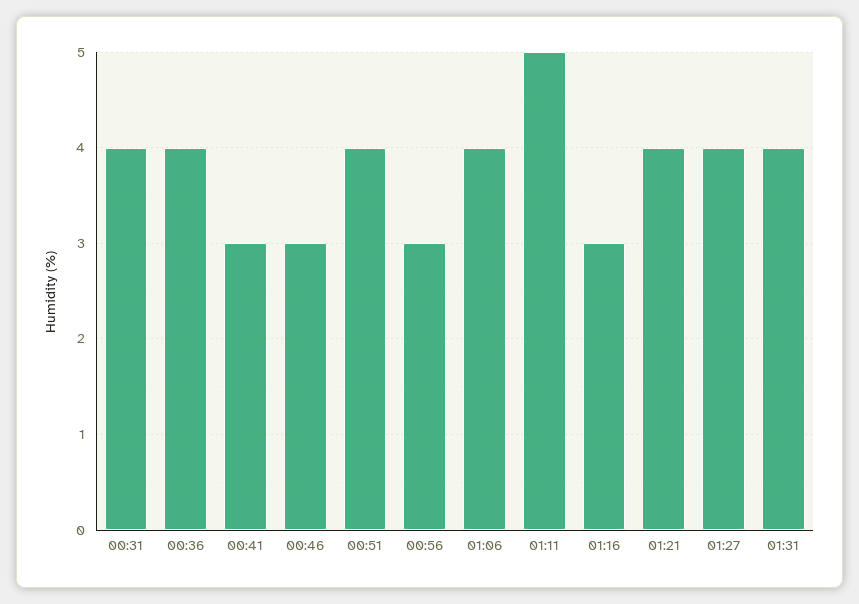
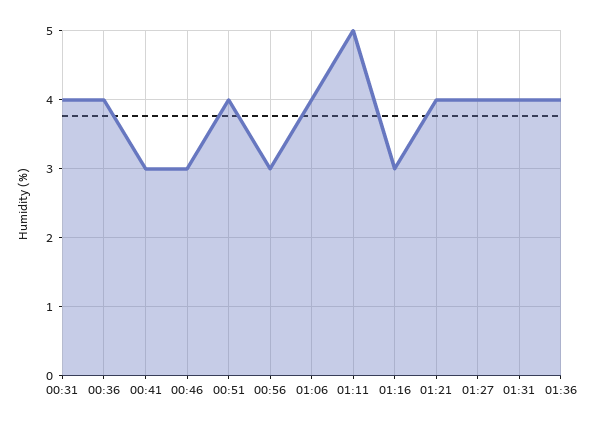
01:36: none -> 4

